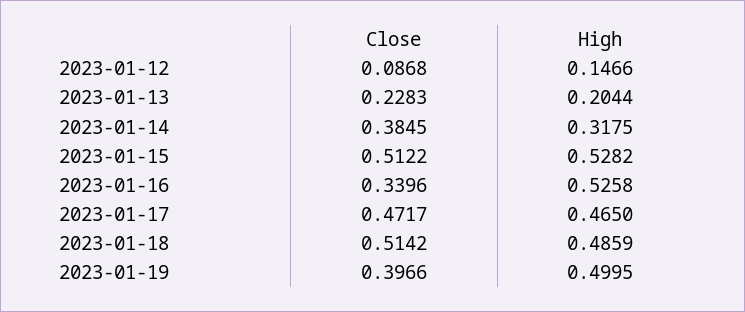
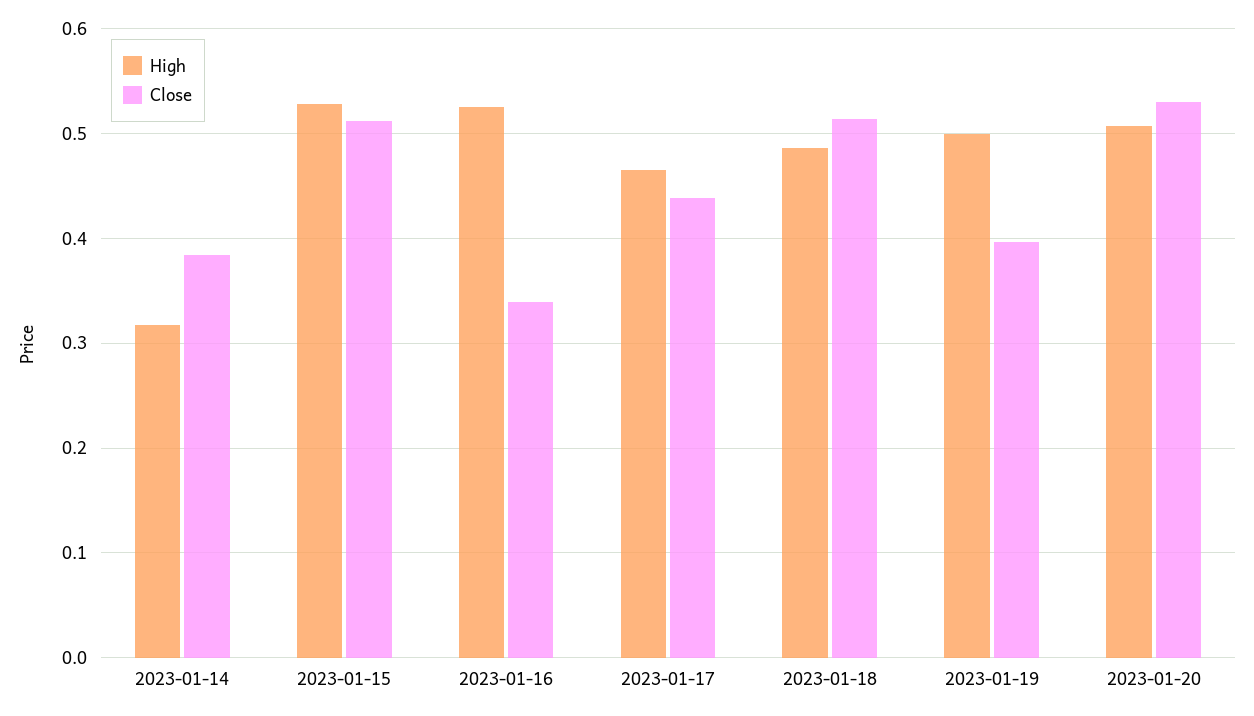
Close, 2023-01-12: 0.0868 -> none
High, 2023-01-12: 0.1466 -> none
Close, 2023-01-13: 0.2283 -> none
High, 2023-01-13: 0.2044 -> none
Close, 2023-01-17: 0.4717 -> 0.44
High, 2023-01-20: none -> 0.51
Close, 2023-01-20: none -> 0.53

